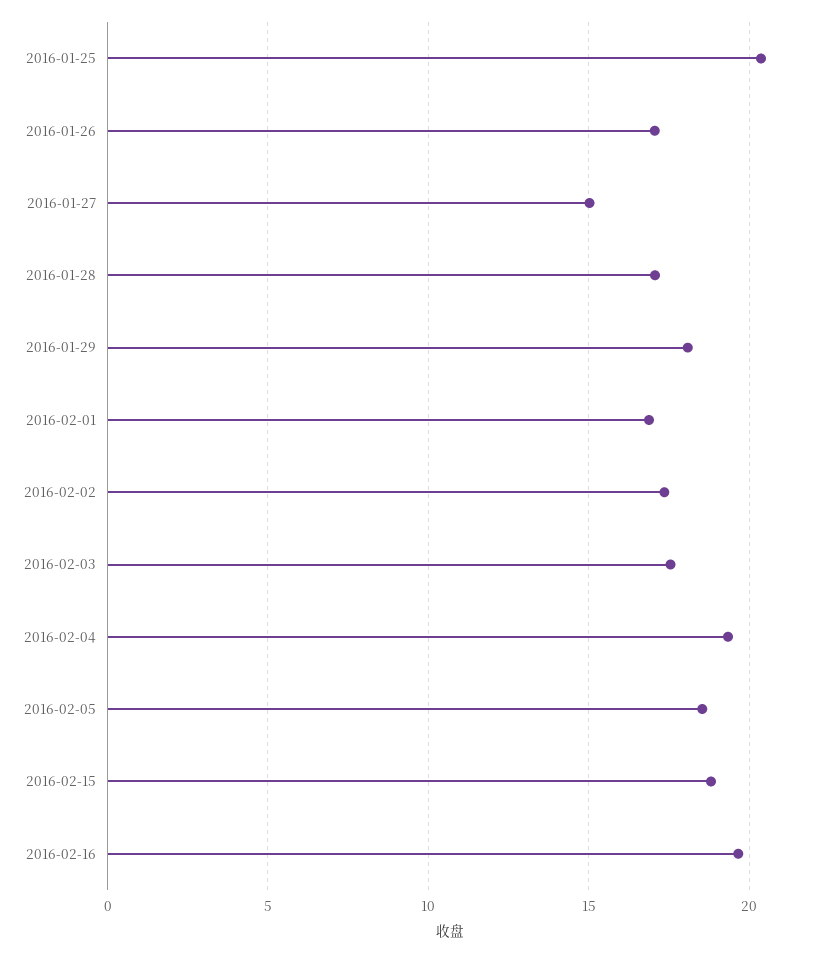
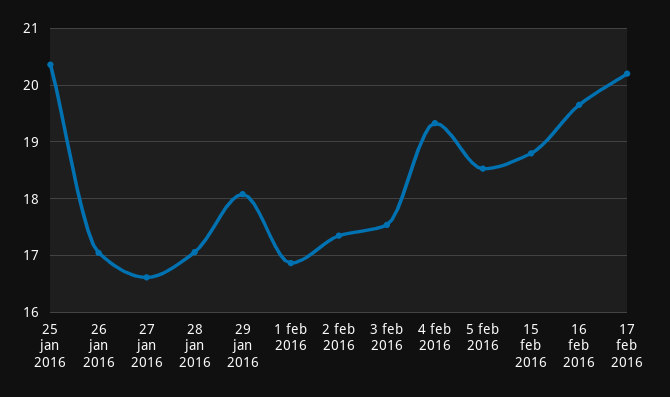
2016-01-27: 15 -> 16.6
17 feb 2016: none -> 20.2

